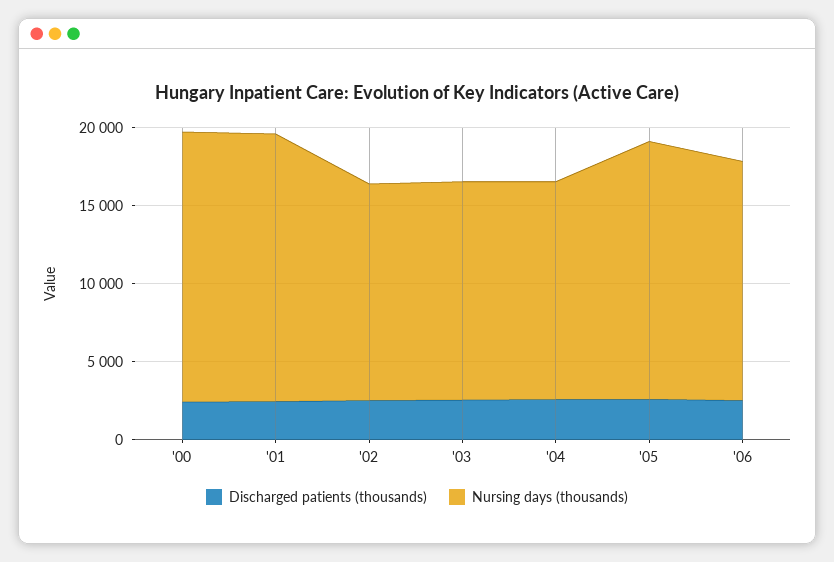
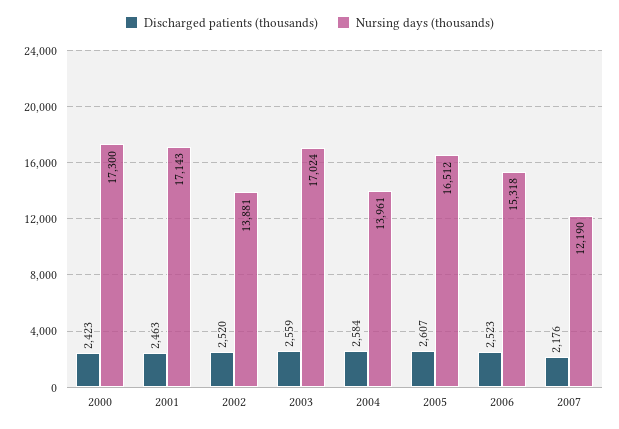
Nursing days (thousands), '03: 14000 -> 17024
Discharged patients (thousands), 2007: none -> 2176
Nursing days (thousands), 2007: none -> 12190

